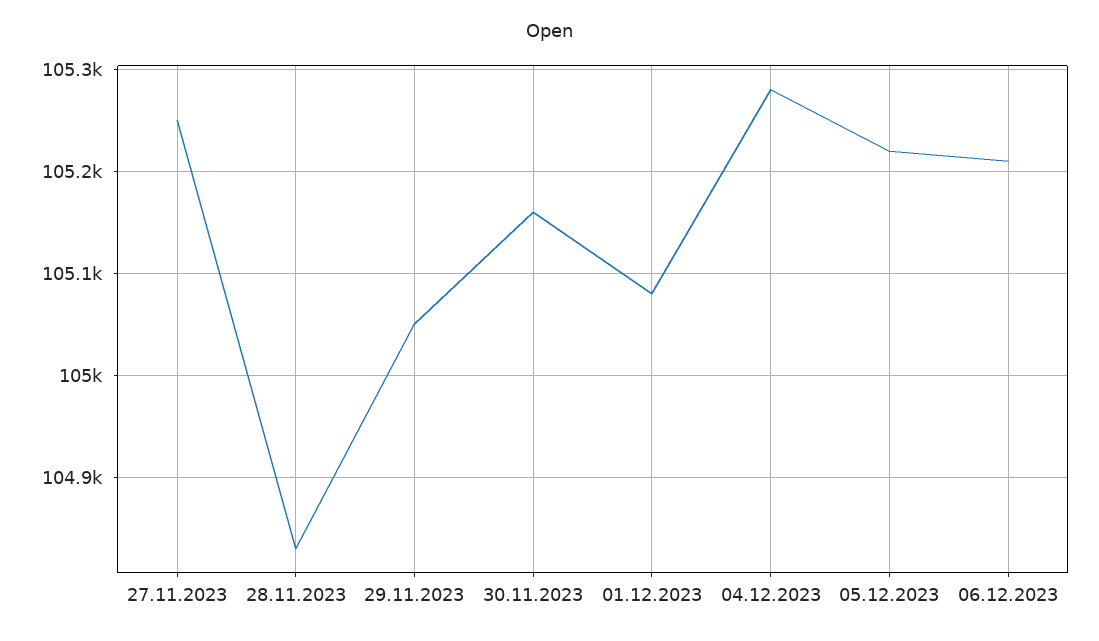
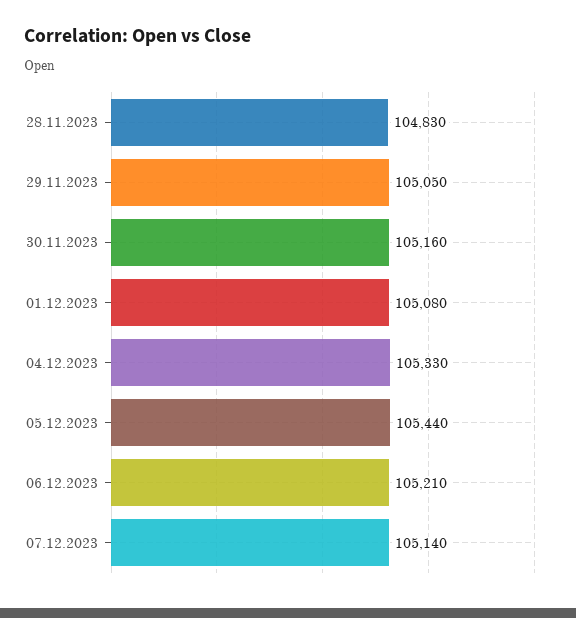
27.11.2023: 105250 -> none
04.12.2023: 105280 -> 105330
05.12.2023: 105220 -> 105440
07.12.2023: none -> 105140

